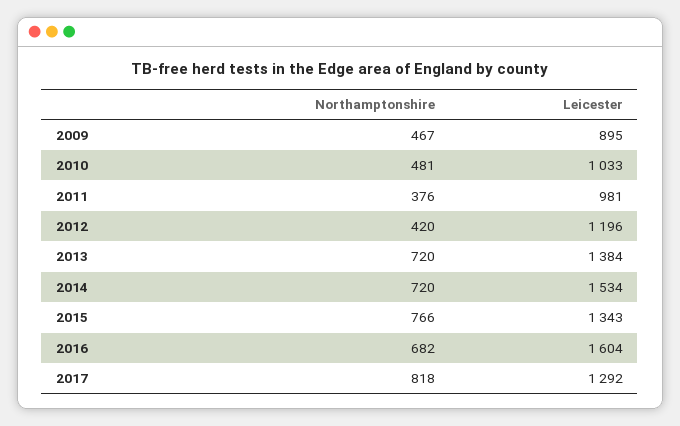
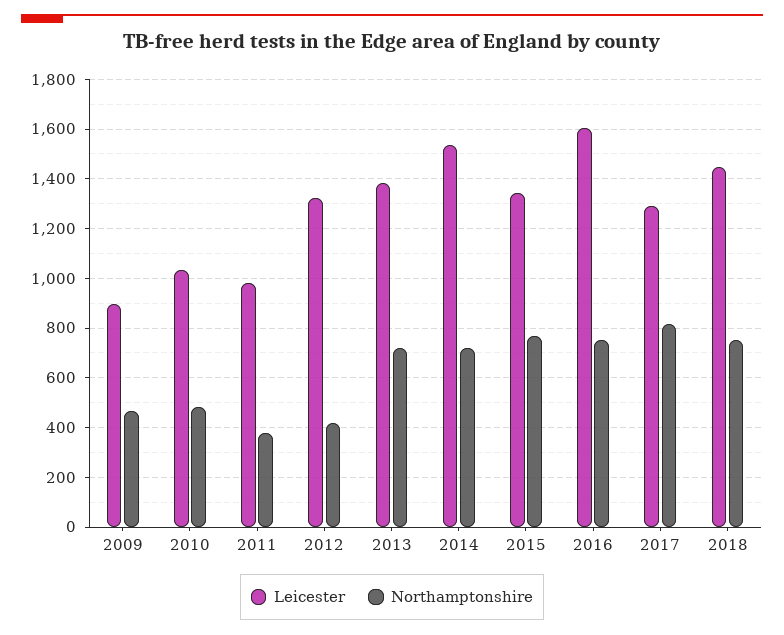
Leicester, 2012: 1196 -> 1325
Northamptonshire, 2016: 682 -> 750
Leicester, 2018: none -> 1450
Northamptonshire, 2018: none -> 750

